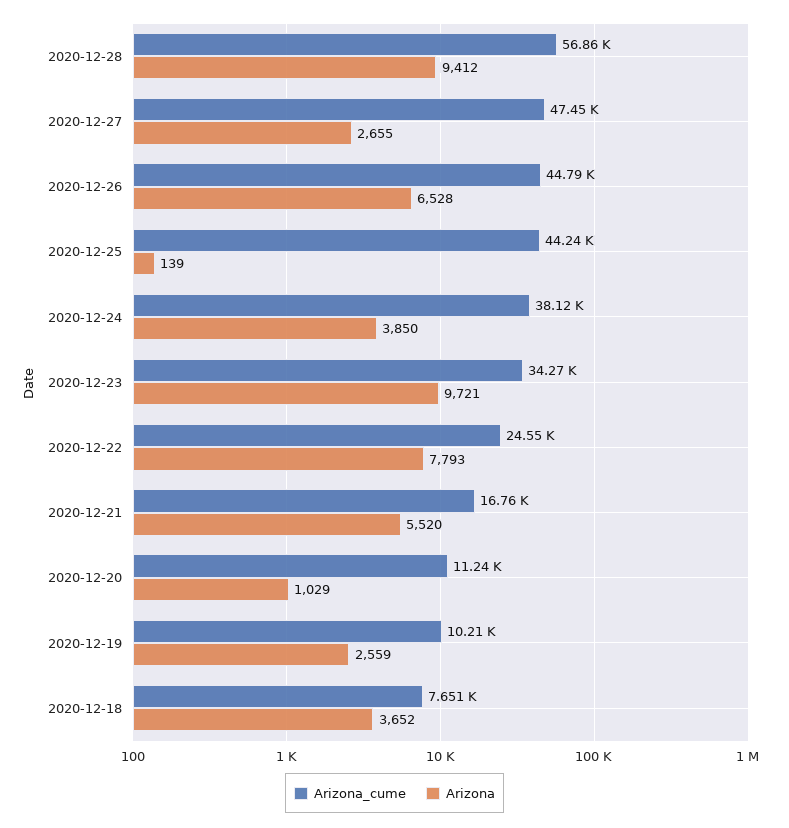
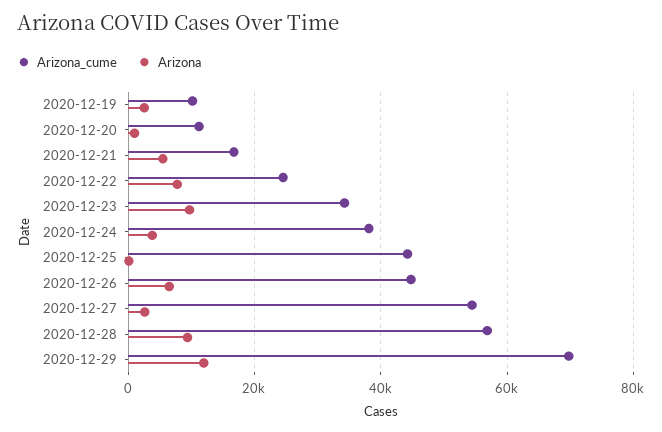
Arizona_cume, 2020-12-27: 47450 -> 54000
Arizona_cume, 2020-12-18: 7651 -> none
Arizona, 2020-12-18: 3652 -> none
Arizona_cume, 2020-12-29: none -> 70000
Arizona, 2020-12-29: none -> 12000

